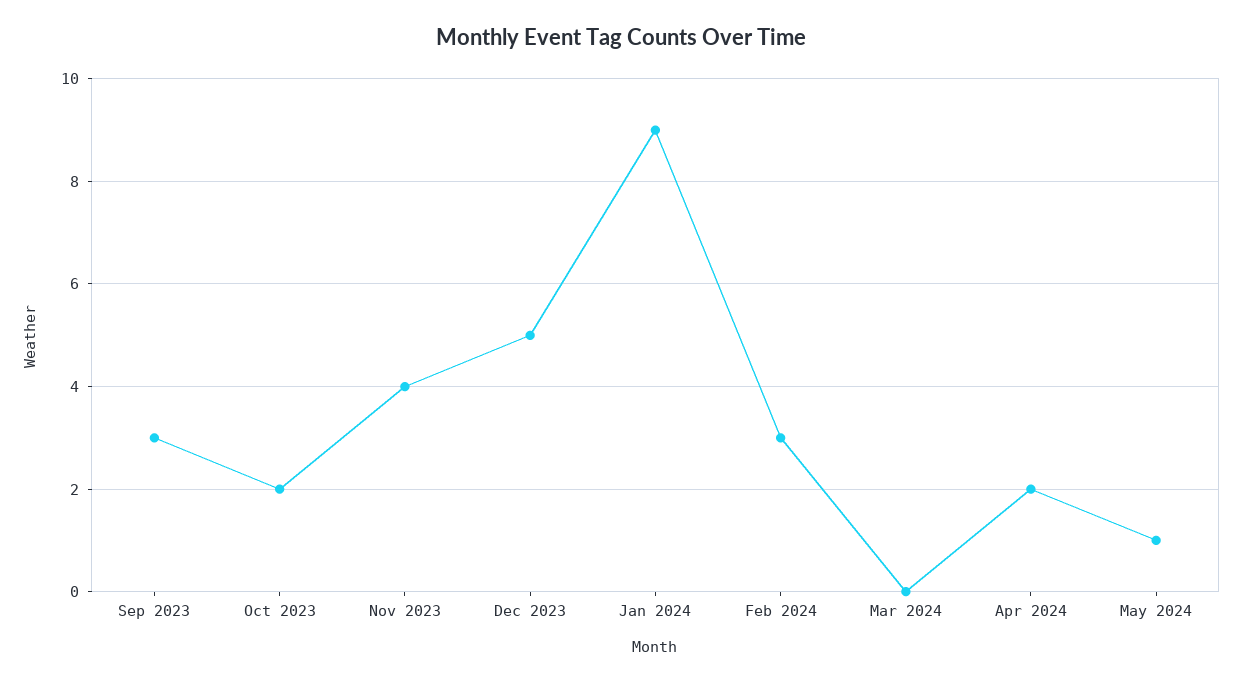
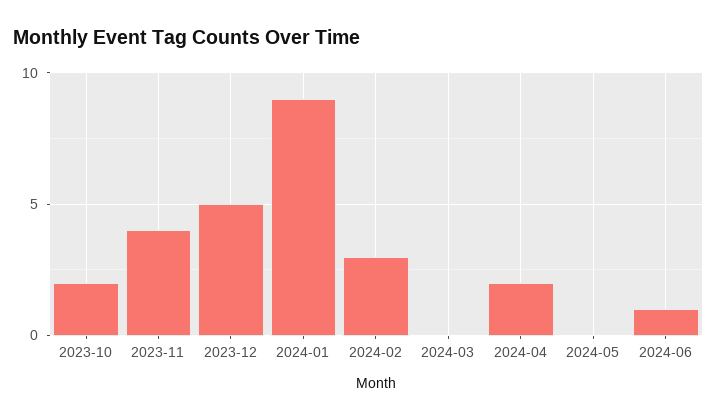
Sep 2023: 3 -> none
May 2024: 1 -> 0
2024-06: none -> 1

